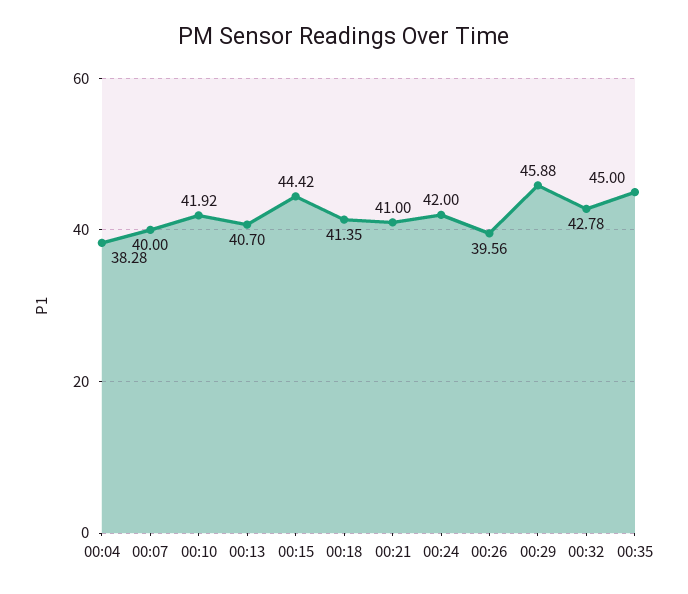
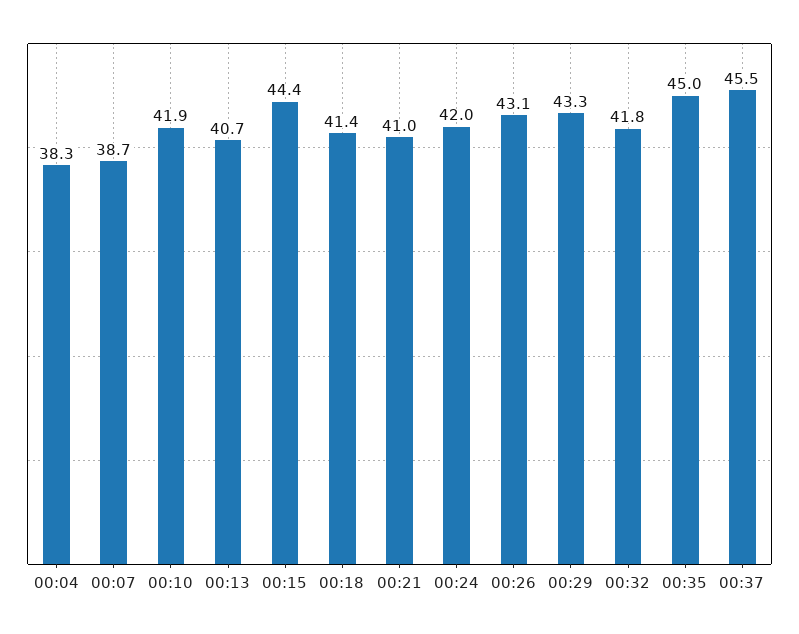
00:07: 40 -> 38.7
00:26: 39.56 -> 43.1
00:29: 45.88 -> 43.3
00:32: 42.78 -> 41.8
00:37: none -> 45.5

